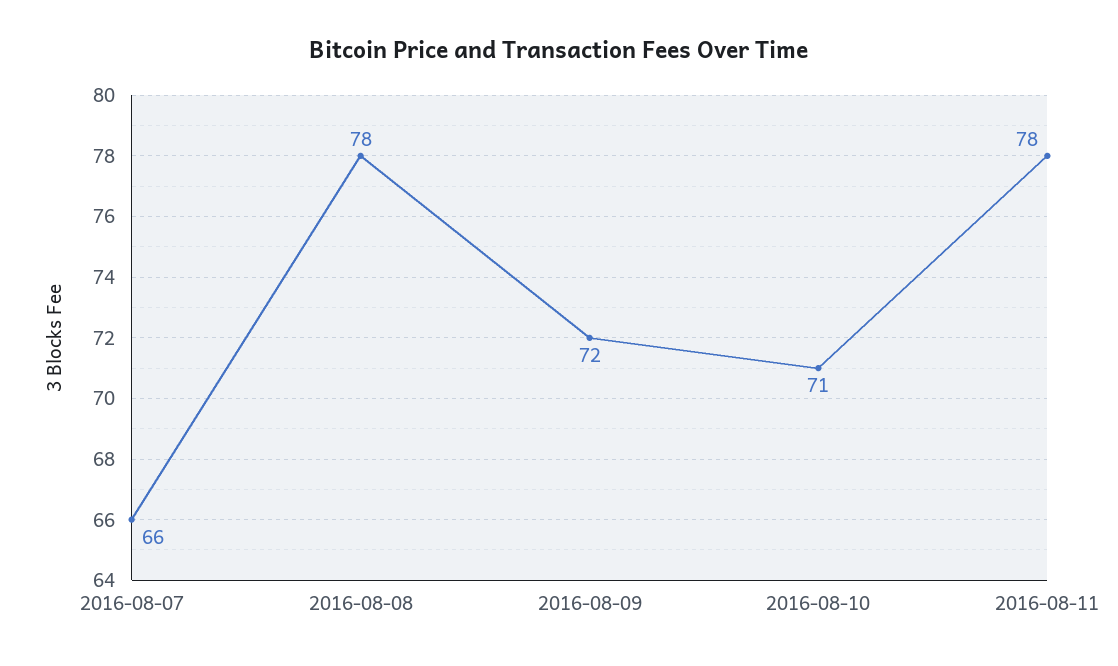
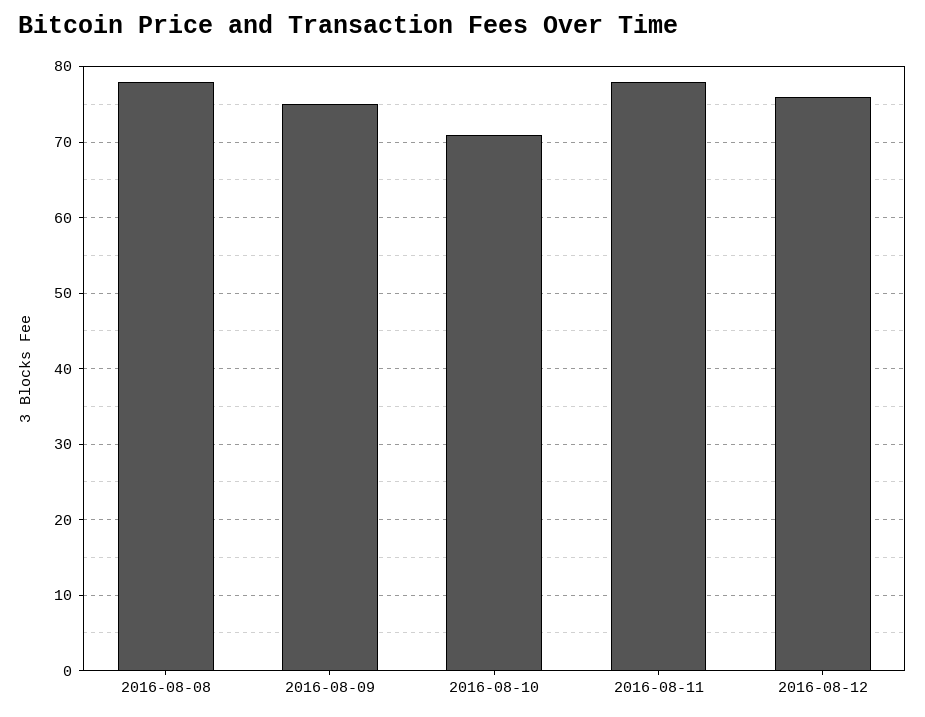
2016-08-07: 66 -> none
2016-08-09: 72 -> 75
2016-08-12: none -> 76

